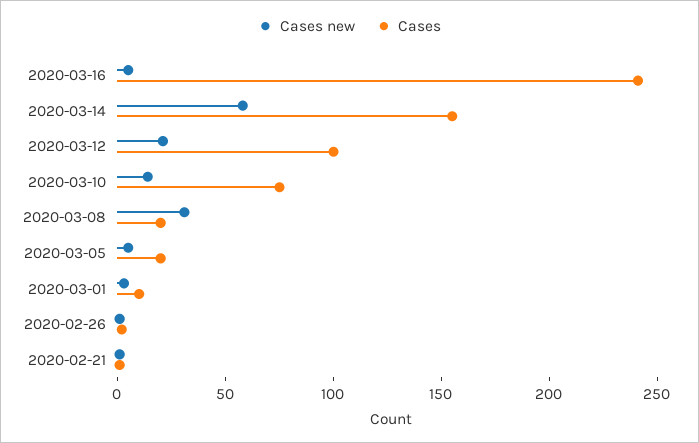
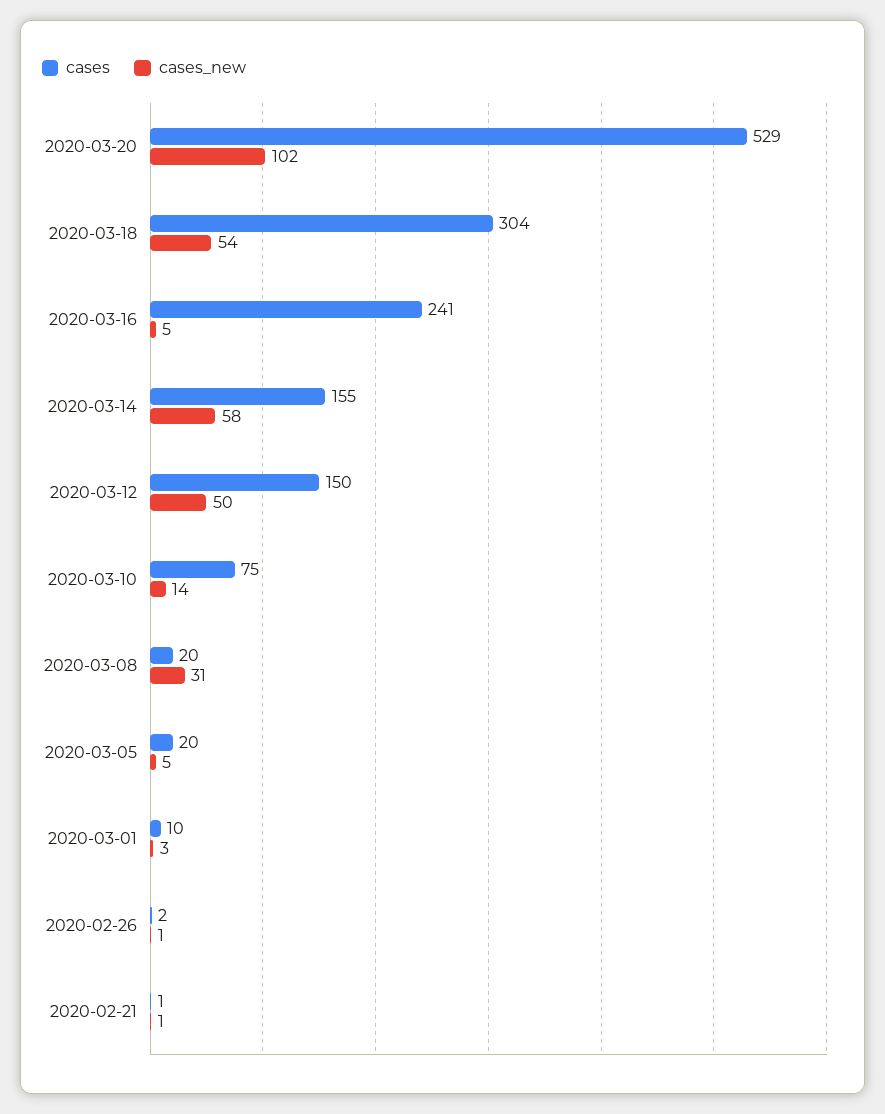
Cases new, 2020-03-12: 20 -> 50
Cases, 2020-03-12: 100 -> 150
Cases, 2020-03-20: none -> 529
Cases new, 2020-03-20: none -> 102
Cases, 2020-03-18: none -> 304
Cases new, 2020-03-18: none -> 54

